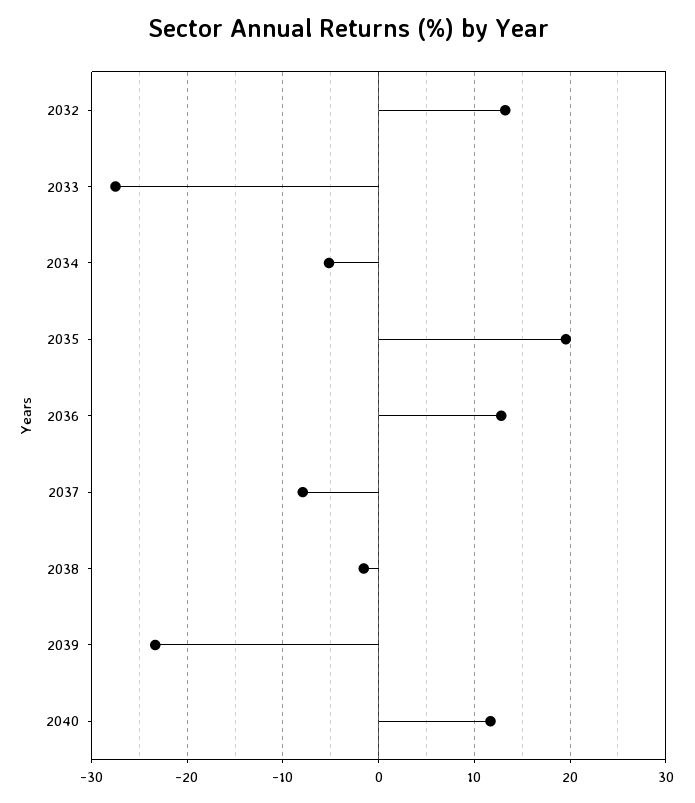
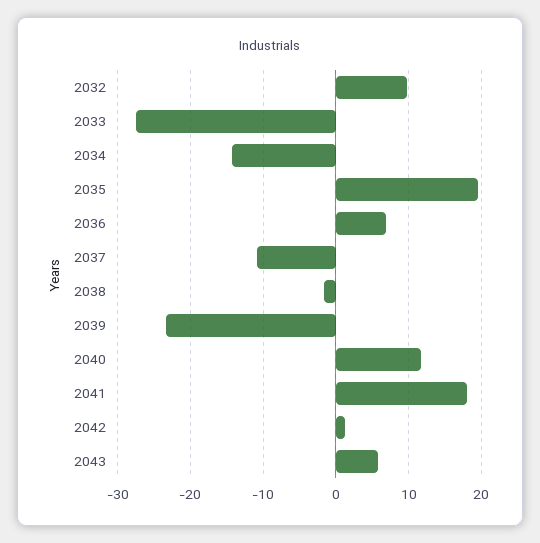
2032: 13 -> 10
2034: -5 -> -14
2036: 13 -> 7
2037: -8 -> -11
2041: none -> 18
2042: none -> 1
2043: none -> 6

